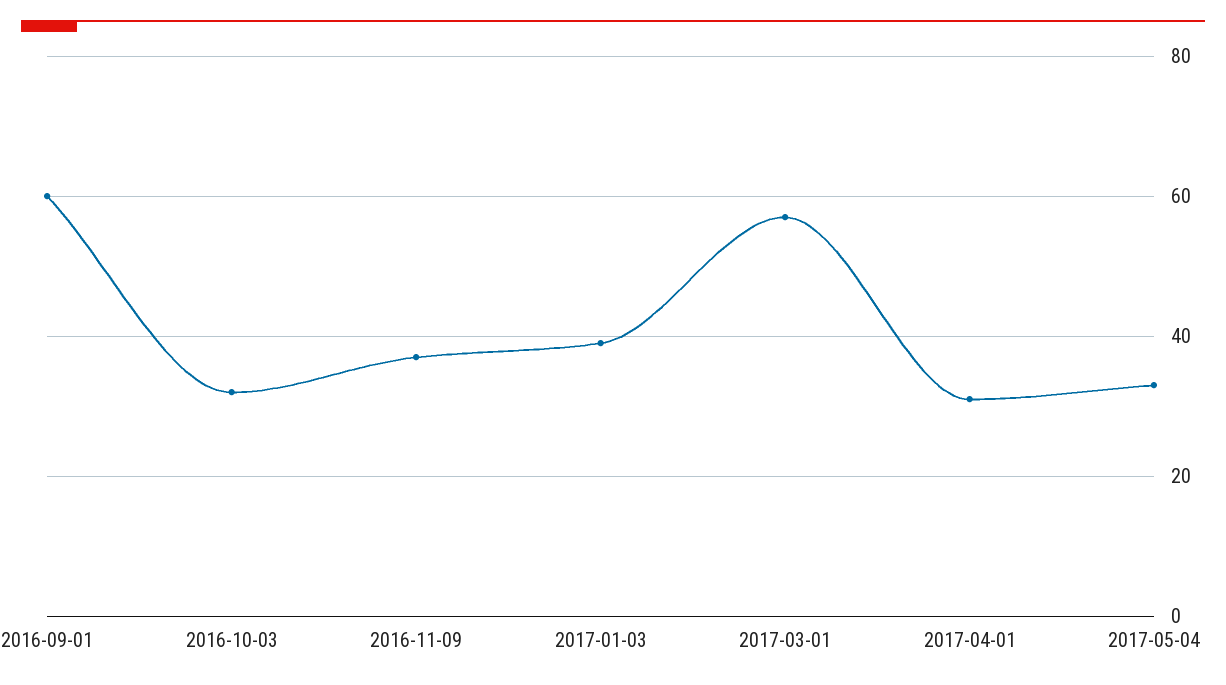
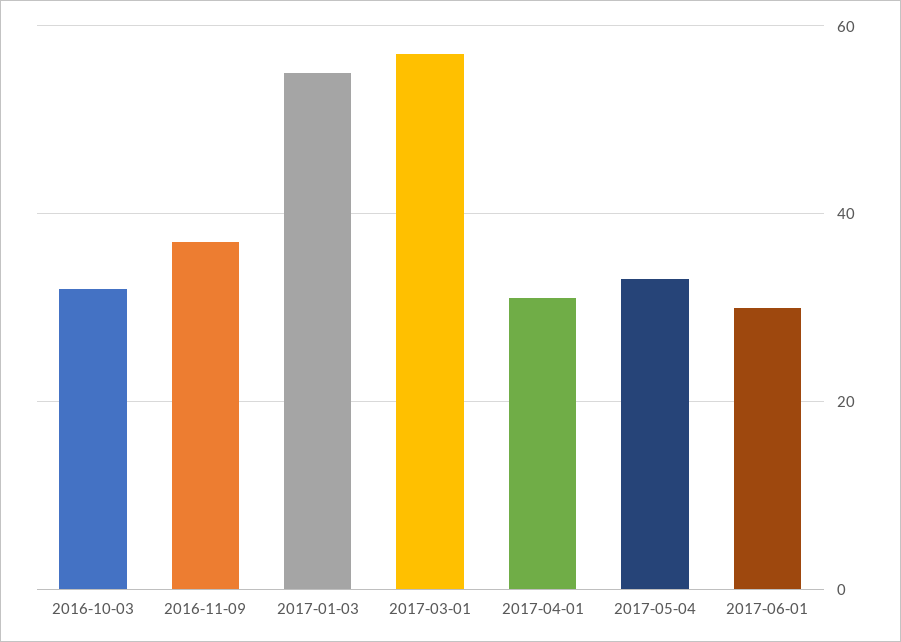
2016-09-01: 60 -> none
2017-01-03: 40 -> 55
2017-06-01: none -> 30

